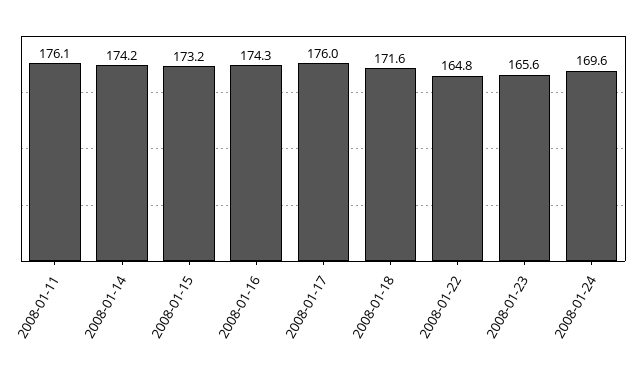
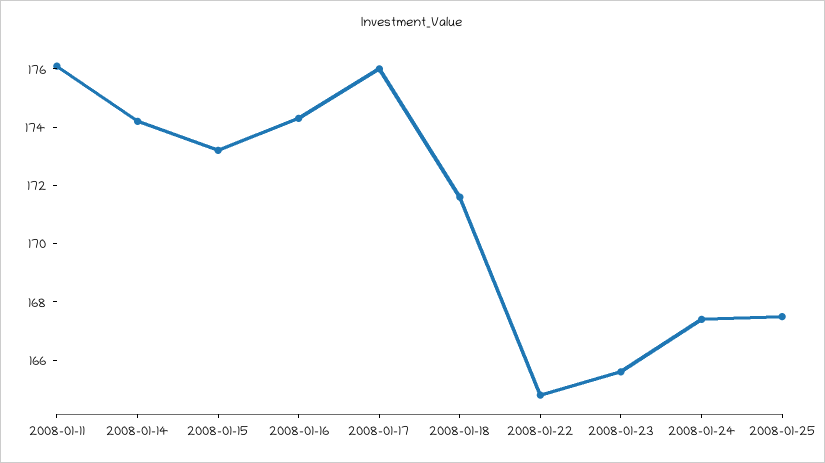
2008-01-24: 169.6 -> 167.5
2008-01-25: none -> 167.5

